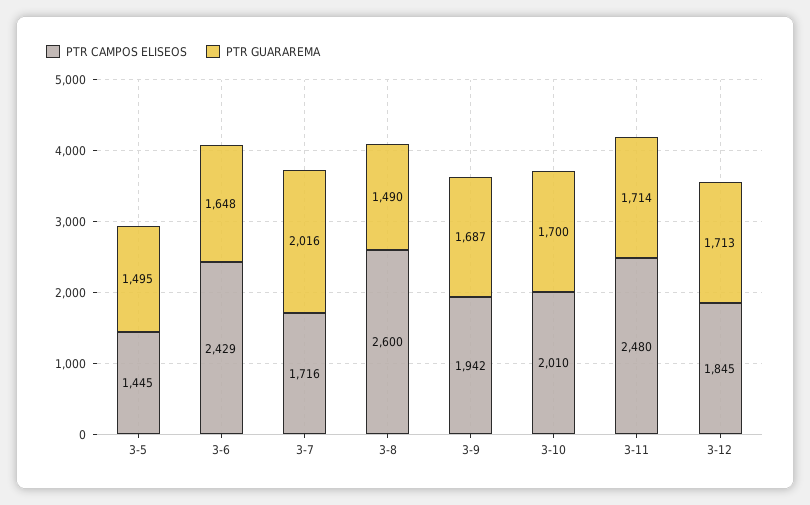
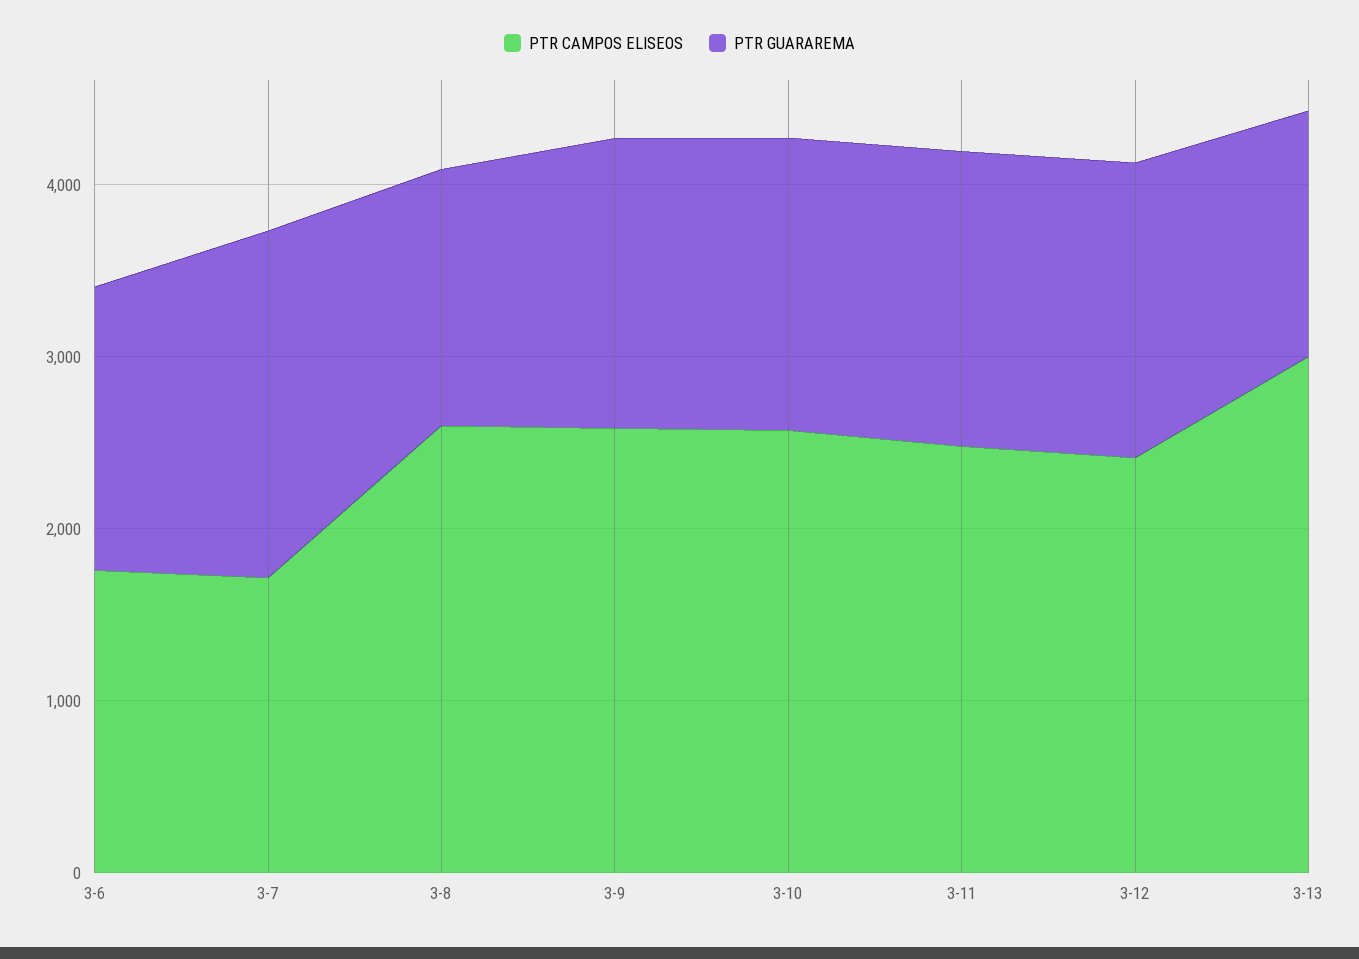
PTR CAMPOS ELISEOS, 3-5: 1445 -> none
PTR GUARAREMA, 3-5: 1495 -> none
PTR CAMPOS ELISEOS, 3-6: 2429 -> 1800
PTR CAMPOS ELISEOS, 3-9: 1942 -> 2600
PTR CAMPOS ELISEOS, 3-10: 2010 -> 2600
PTR CAMPOS ELISEOS, 3-12: 1845 -> 2400
PTR CAMPOS ELISEOS, 3-13: none -> 3000
PTR GUARAREMA, 3-13: none -> 1400

